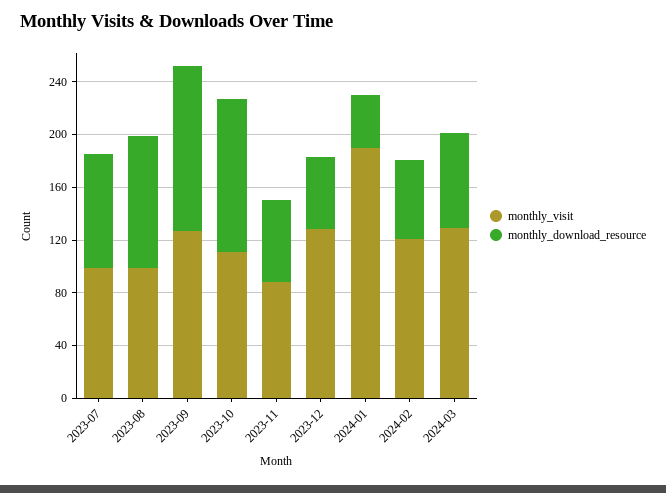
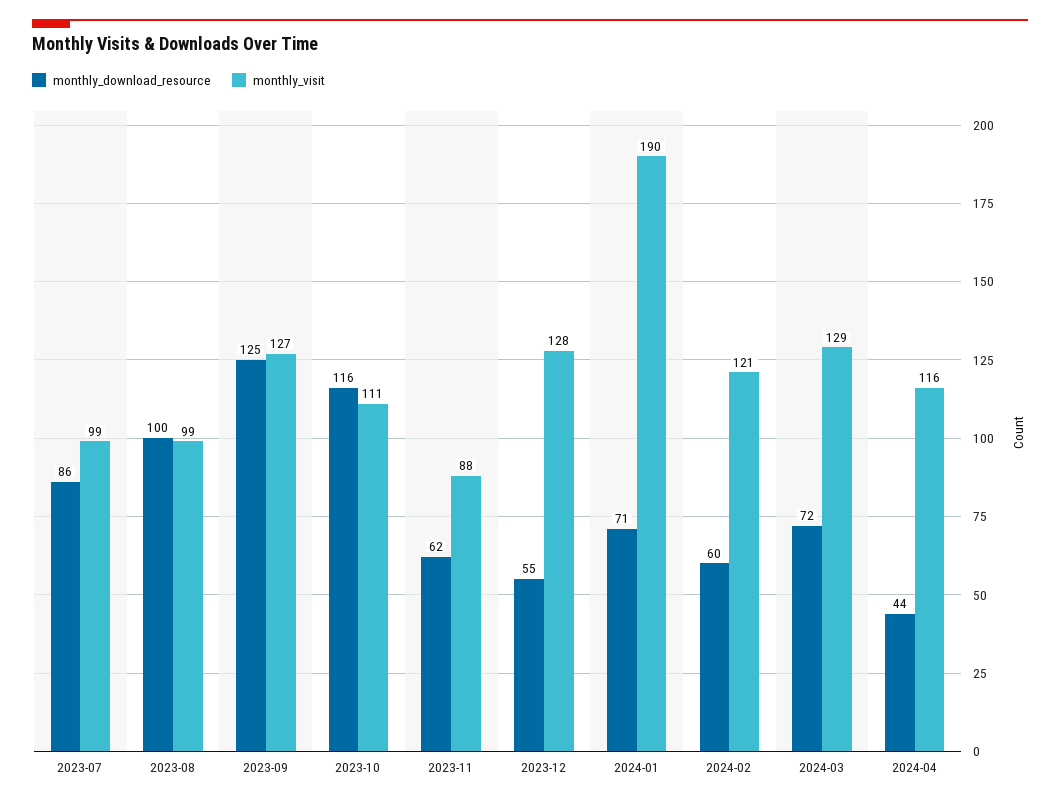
monthly_download_resource, 2024-01: 40 -> 71
monthly_download_resource, 2024-04: none -> 44
monthly_visit, 2024-04: none -> 116

